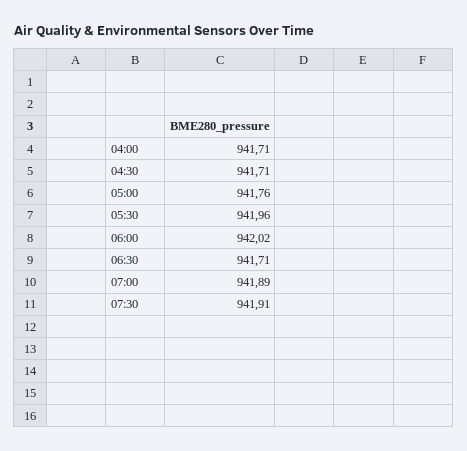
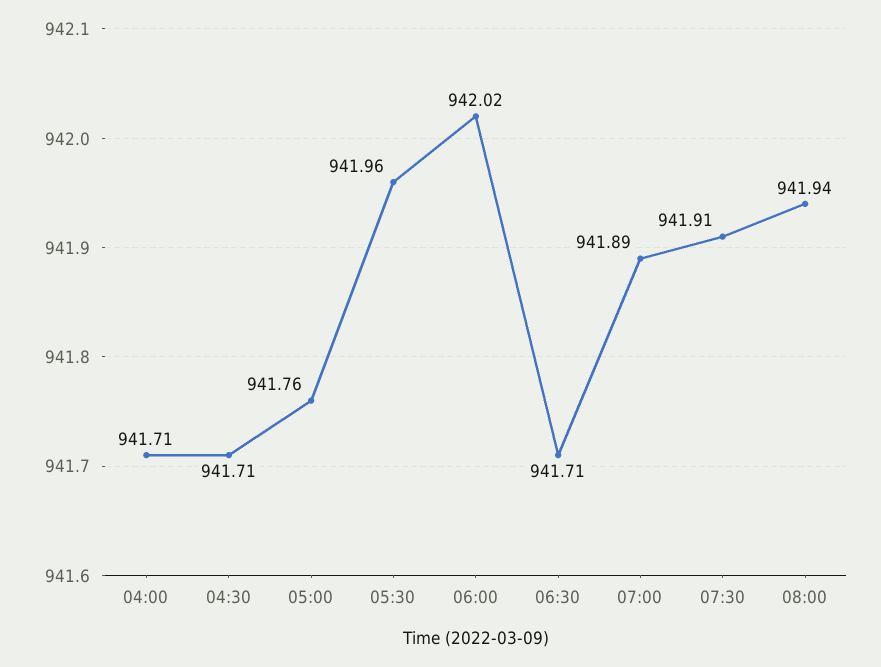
08:00: none -> 941.94

